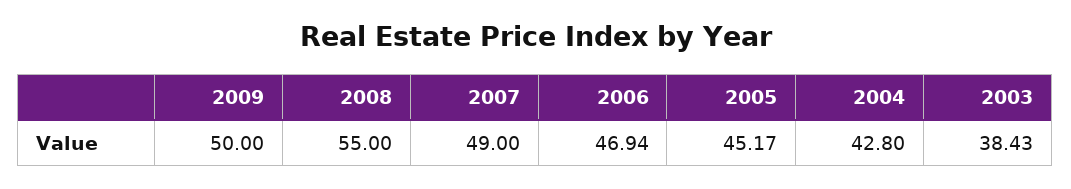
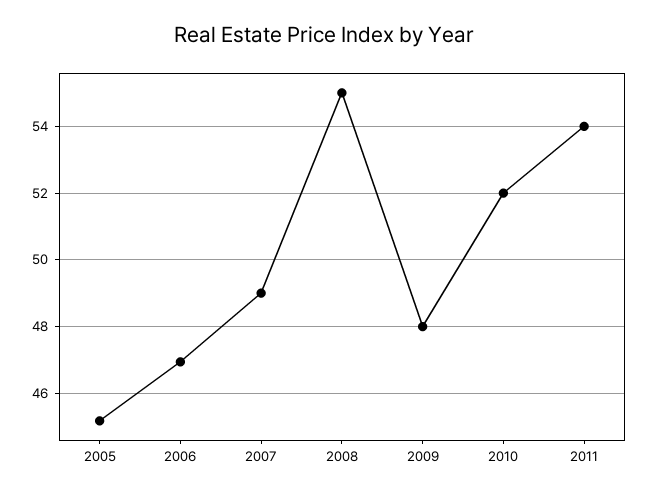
2009: 50 -> 48
2004: 42.8 -> none
2003: 38.43 -> none
2010: none -> 52
2011: none -> 54

